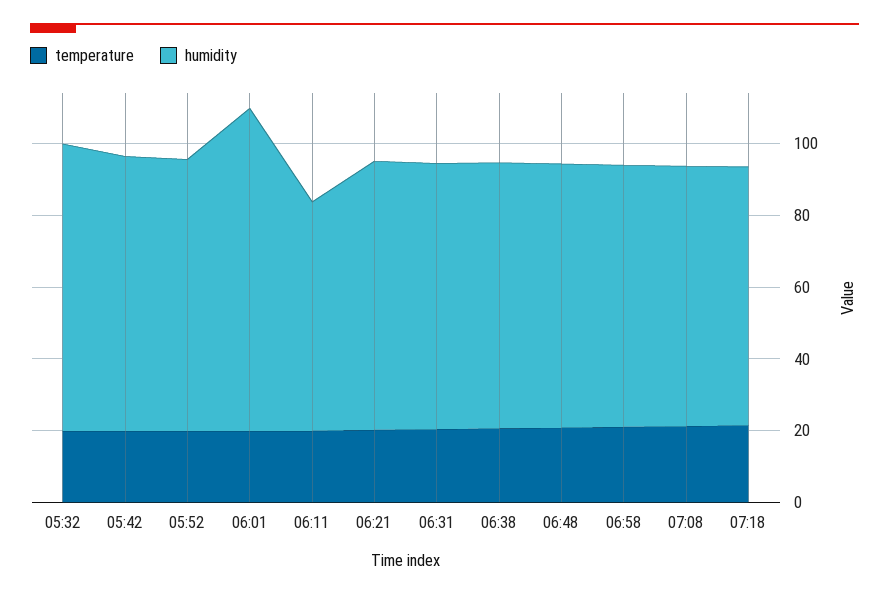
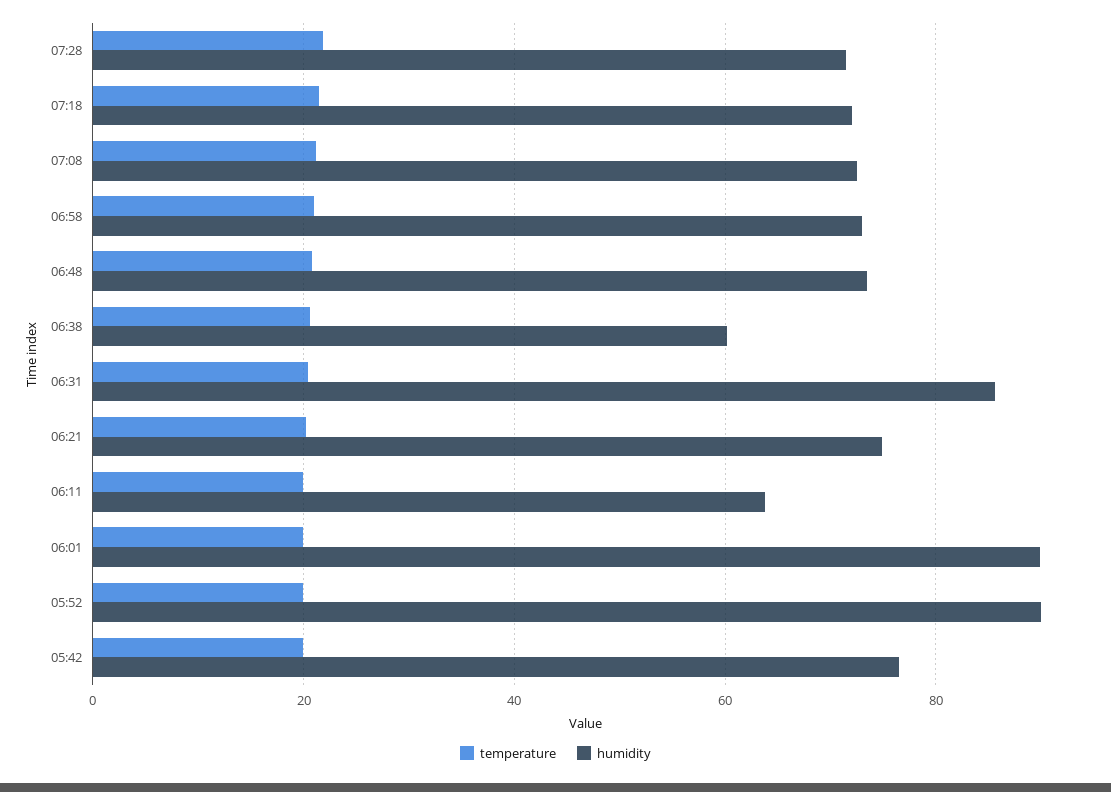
temperature, 05:32: 20 -> none
humidity, 05:32: 80 -> none
humidity, 05:52: 75 -> 90
humidity, 06:31: 75 -> 86
humidity, 06:38: 75 -> 60
temperature, 07:28: none -> 22
humidity, 07:28: none -> 72

